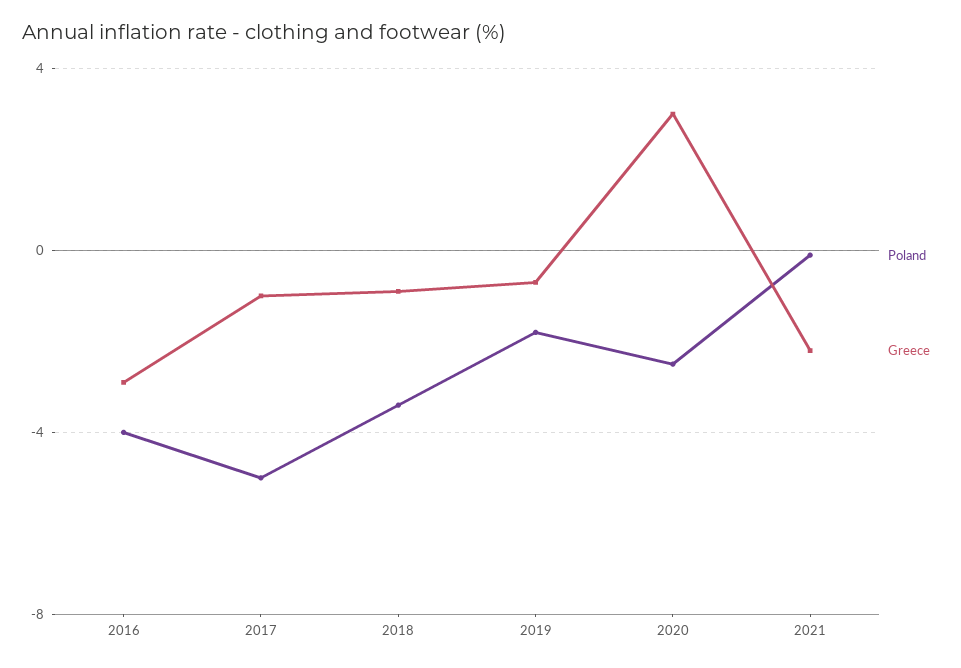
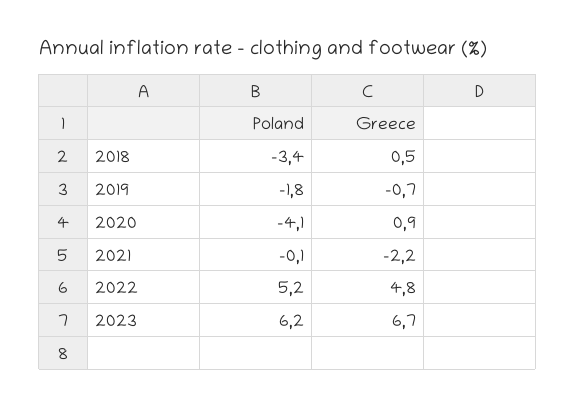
Poland, 2016: -4 -> none
Greece, 2016: -3 -> none
Poland, 2017: -5 -> none
Greece, 2017: -1 -> none
Greece, 2018: -1 -> 0.5
Poland, 2020: -2.5 -> -4.1
Greece, 2020: 3 -> 0.9
Poland, 2022: none -> 5.2
Greece, 2022: none -> 4.8
Poland, 2023: none -> 6.2
Greece, 2023: none -> 6.7

